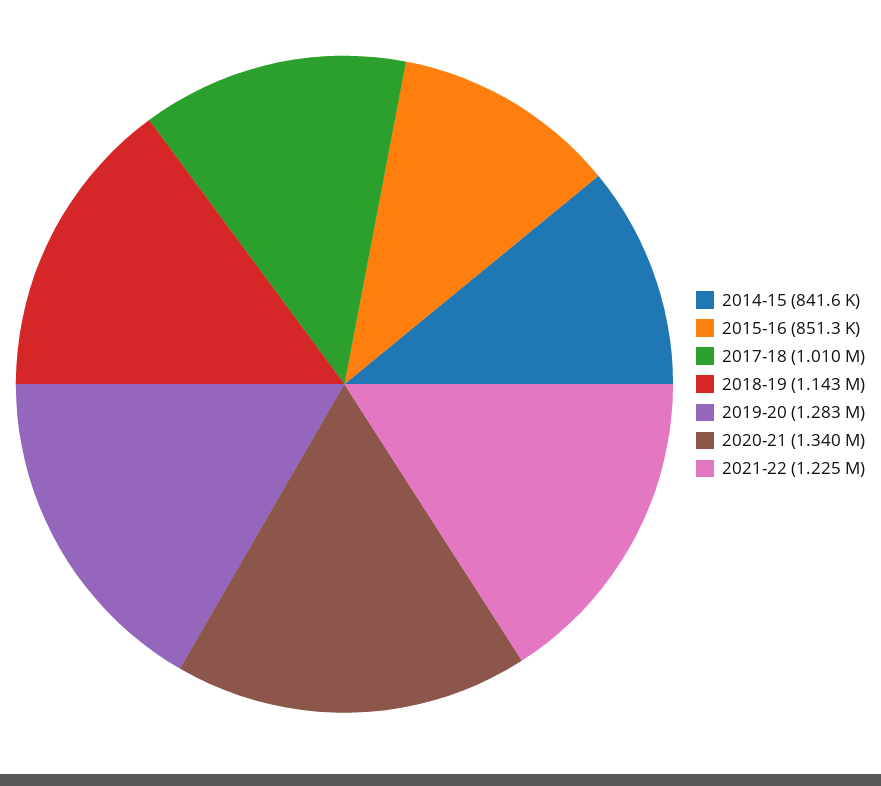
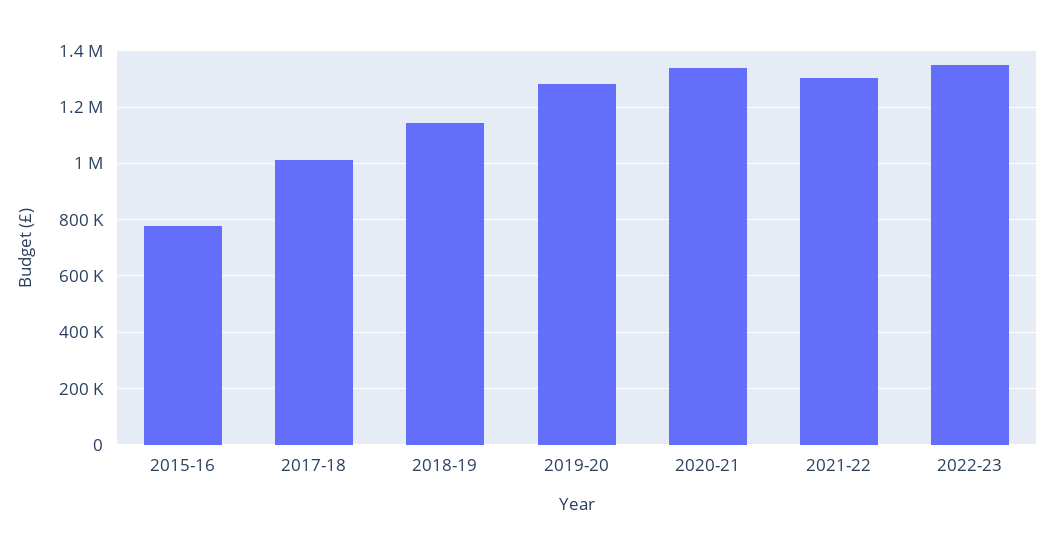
2014-15: 841600 -> none
2015-16: 851300 -> 775000
2021-22: 1225000 -> 1300000
2022-23: none -> 1350000

